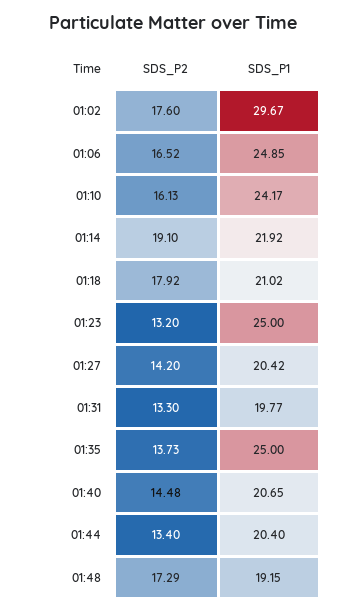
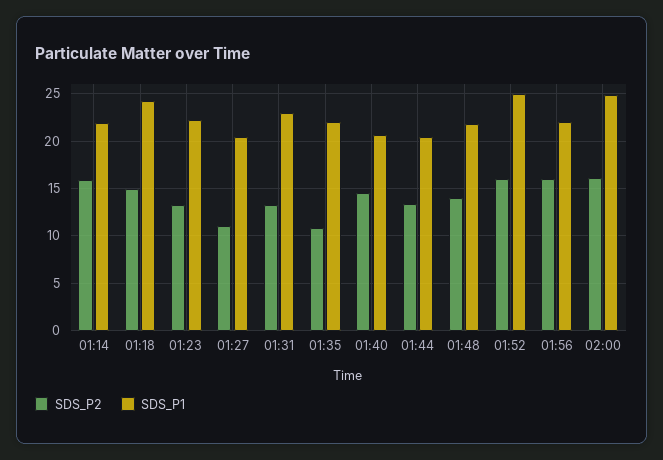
SDS_P2, 01:02: 17.6 -> none
SDS_P1, 01:02: 29.67 -> none
SDS_P2, 01:06: 16.52 -> none
SDS_P1, 01:06: 24.85 -> none
SDS_P2, 01:10: 16.13 -> none
SDS_P1, 01:10: 24.17 -> none
SDS_P2, 01:14: 19.1 -> 16
SDS_P2, 01:18: 17.92 -> 15
SDS_P1, 01:18: 21.02 -> 24
SDS_P1, 01:23: 25 -> 22
SDS_P2, 01:27: 14.2 -> 11
SDS_P1, 01:31: 19.77 -> 23
SDS_P2, 01:35: 13.73 -> 11
SDS_P1, 01:35: 25 -> 22
SDS_P2, 01:48: 17.29 -> 14
SDS_P1, 01:48: 19.15 -> 22
SDS_P2, 01:52: none -> 16
SDS_P1, 01:52: none -> 25
SDS_P2, 01:56: none -> 16
SDS_P1, 01:56: none -> 22
SDS_P2, 02:00: none -> 16
SDS_P1, 02:00: none -> 25

